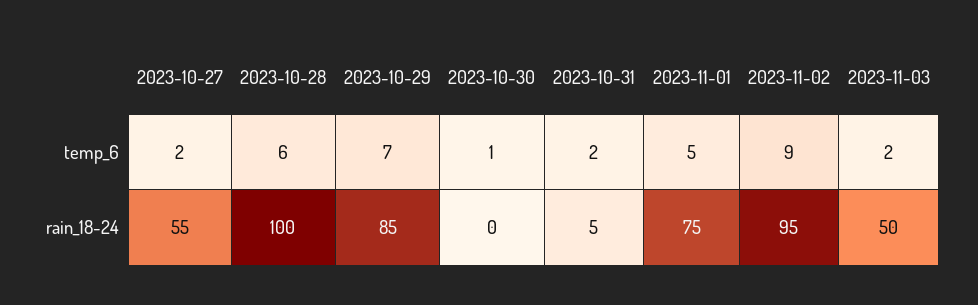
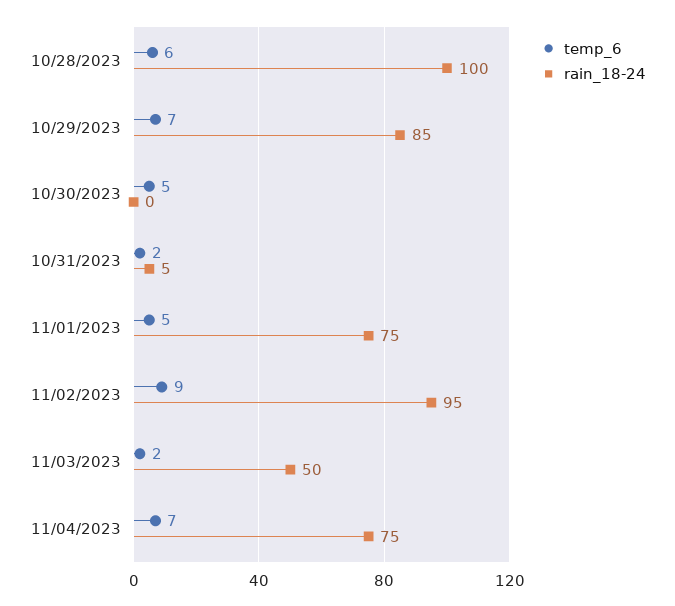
temp_6, 2023-10-27: 2 -> none
temp_6, 2023-10-30: 1 -> 5
rain_18-24, 2023-10-27: 55 -> none
temp_6, 11/04/2023: none -> 7
rain_18-24, 11/04/2023: none -> 75

